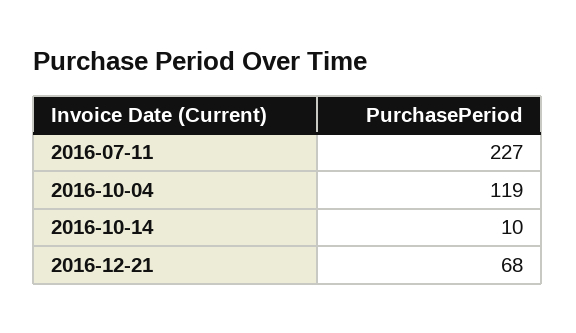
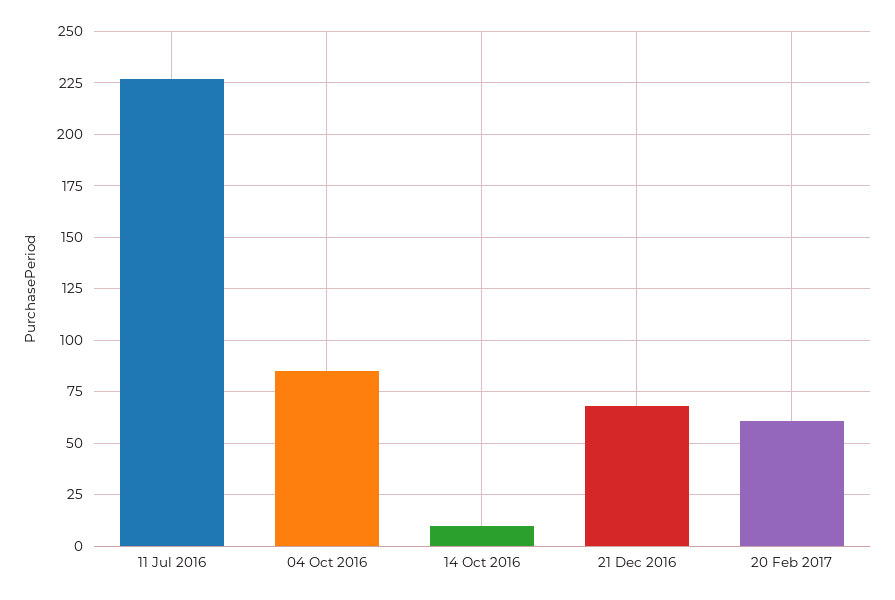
2016-10-04: 119 -> 85
20 Feb 2017: none -> 60

